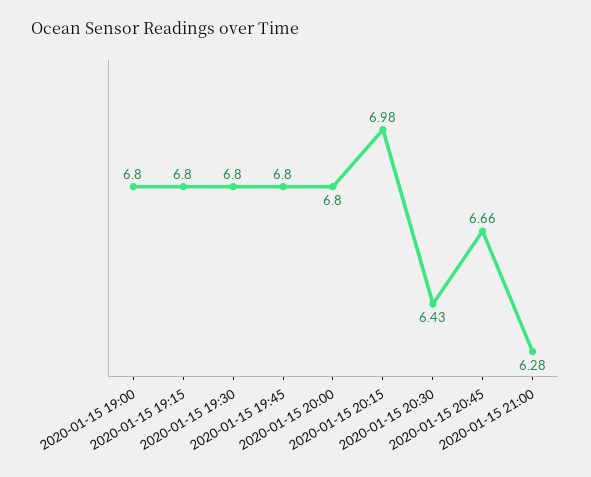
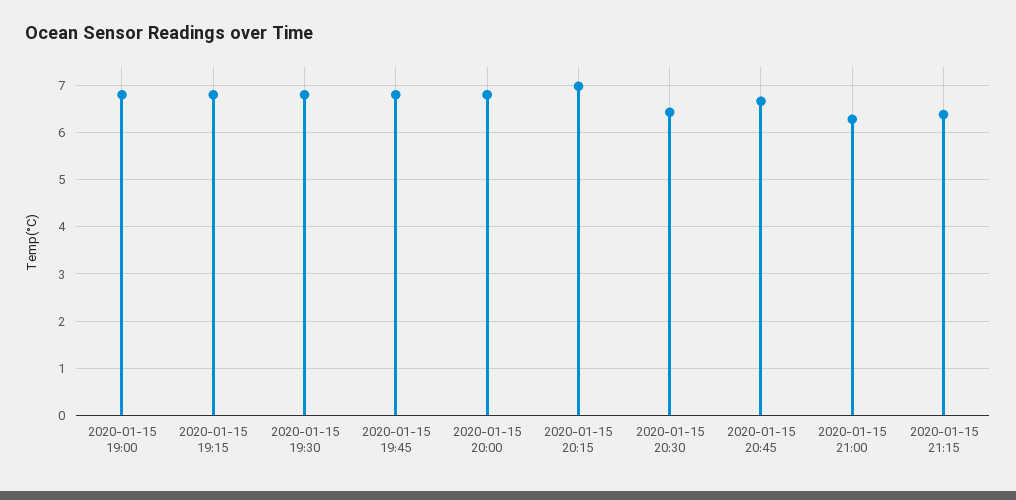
2020-01-15 21:15: none -> 6.4

